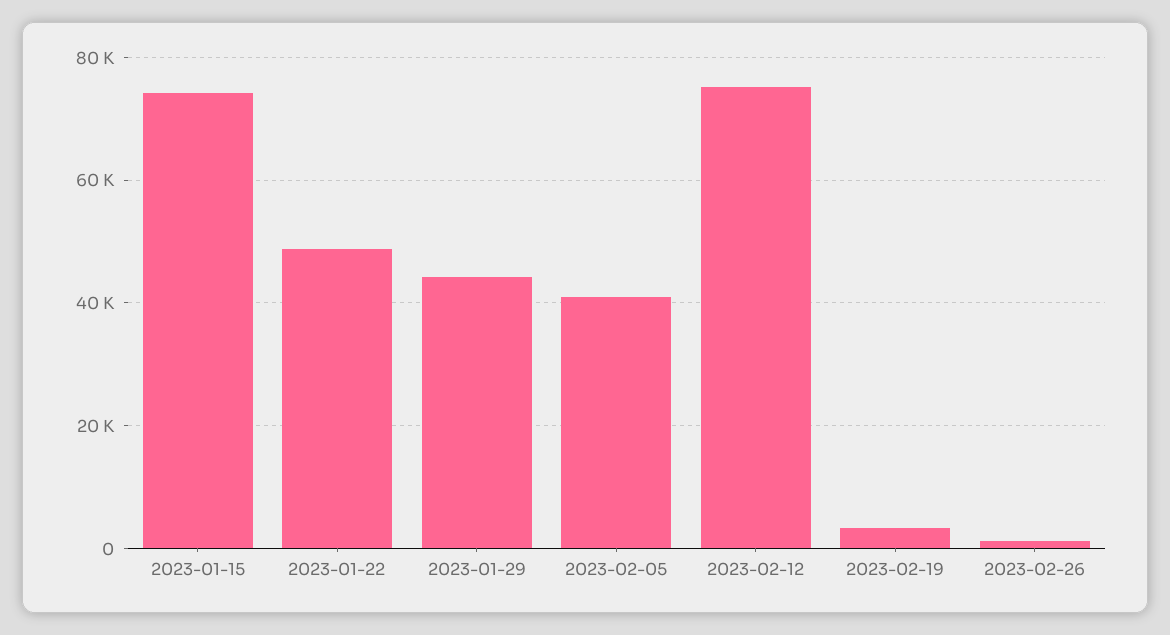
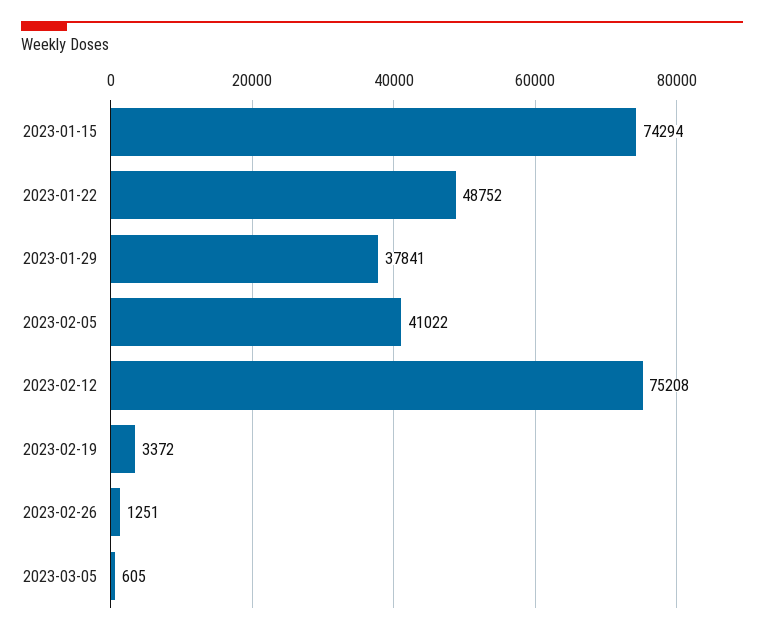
2023-01-29: 44000 -> 37841
2023-03-05: none -> 605

